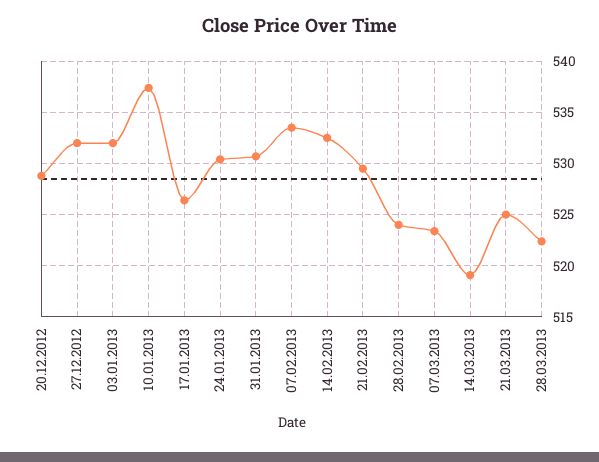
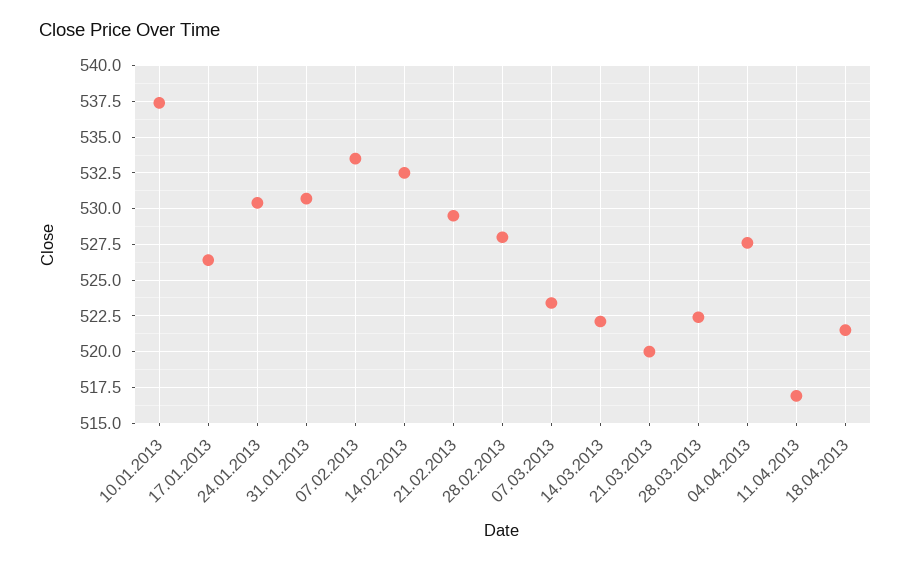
20.12.2012: 529 -> none
27.12.2012: 532 -> none
03.01.2013: 532 -> none
28.02.2013: 524 -> 528
14.03.2013: 519 -> 522
21.03.2013: 525 -> 520
04.04.2013: none -> 527.5
11.04.2013: none -> 517
18.04.2013: none -> 521.5

